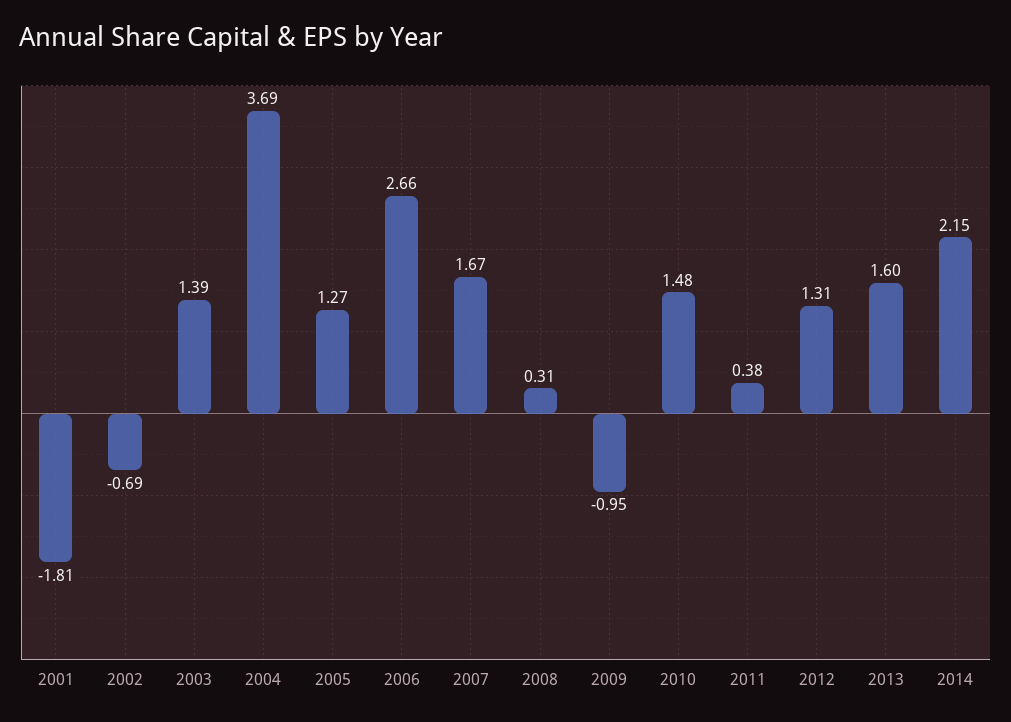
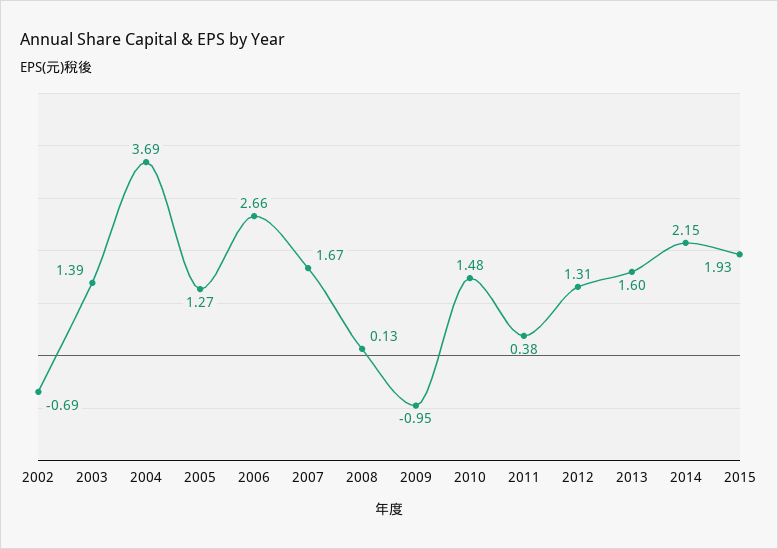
2001: -1.81 -> none
2008: 0.31 -> 0.13
2015: none -> 1.93

